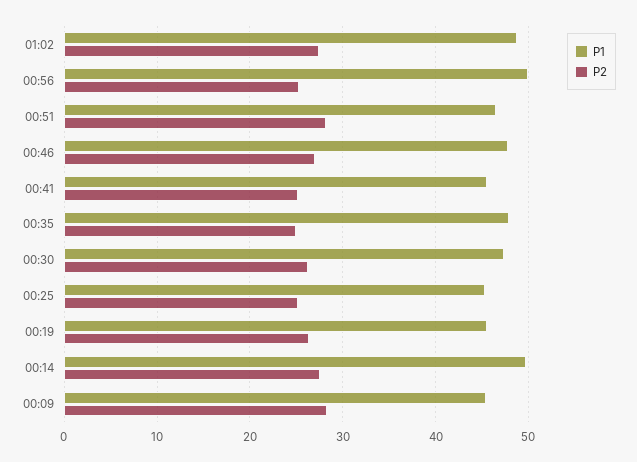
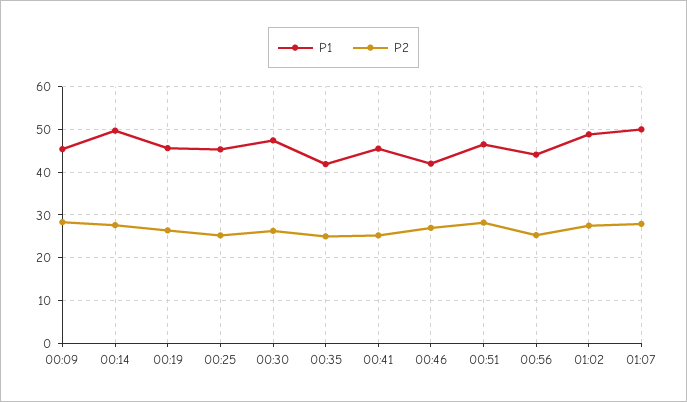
P1, 00:56: 50 -> 44
P1, 00:46: 48 -> 42
P1, 00:35: 48 -> 42
P1, 01:07: none -> 50
P2, 01:07: none -> 28

